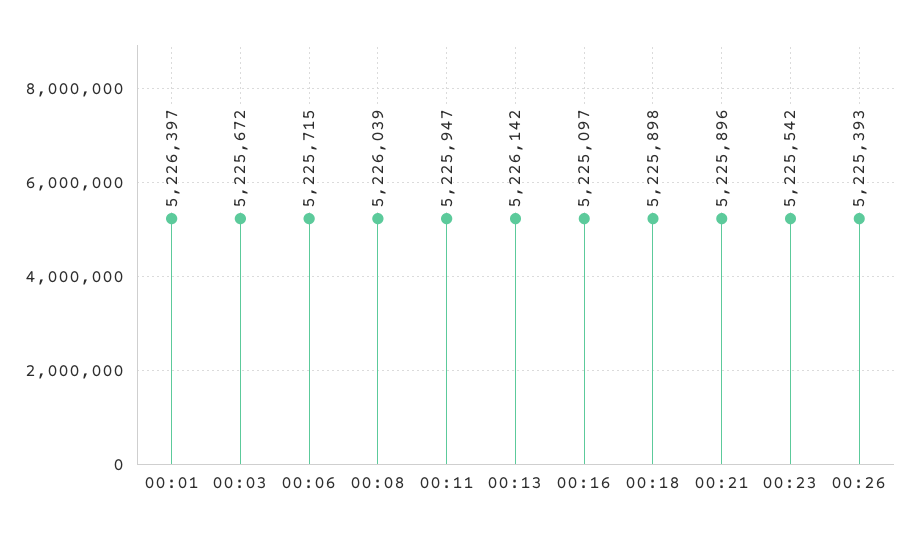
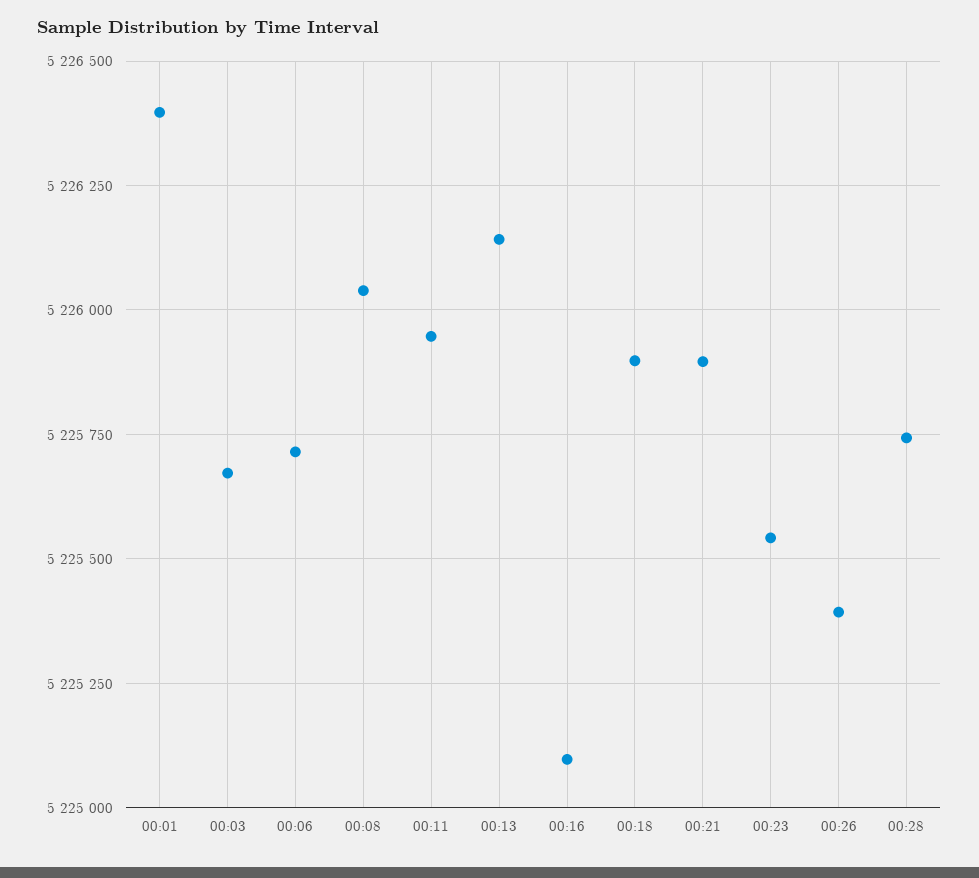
00:28: none -> 5225750

